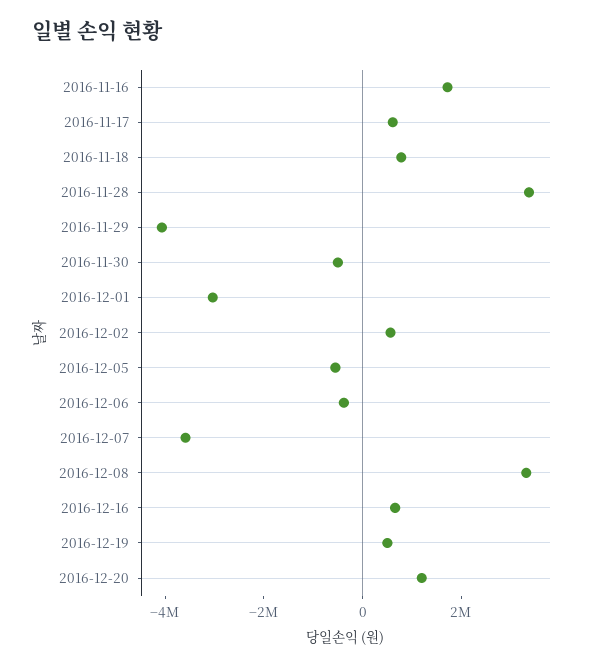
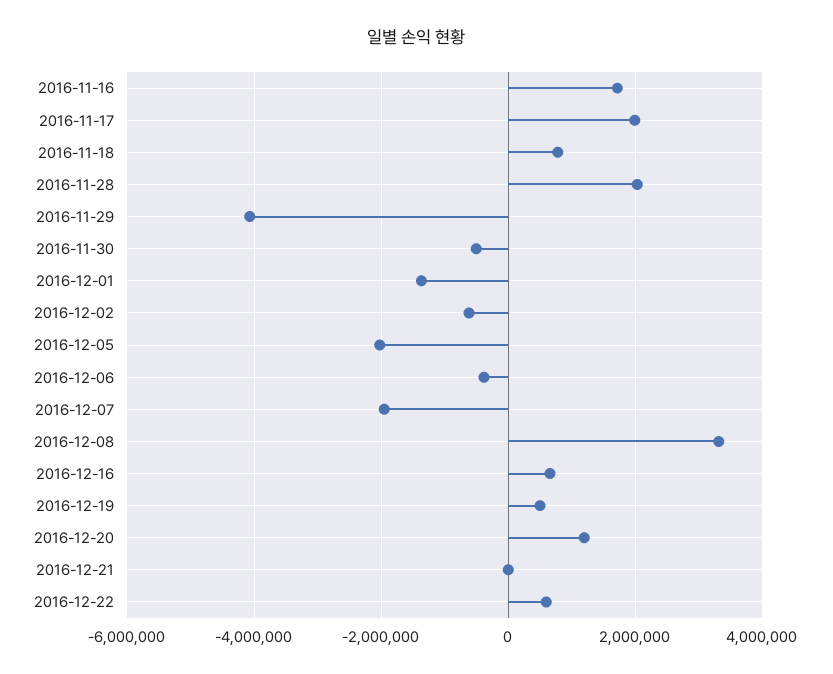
2016-11-17: 500000 -> 2000000
2016-11-28: 3500000 -> 2000000
2016-12-01: -3000000 -> -1400000
2016-12-02: 500000 -> -600000
2016-12-05: -500000 -> -2000000
2016-12-07: -3500000 -> -2000000
2016-12-21: none -> 0
2016-12-22: none -> 600000

